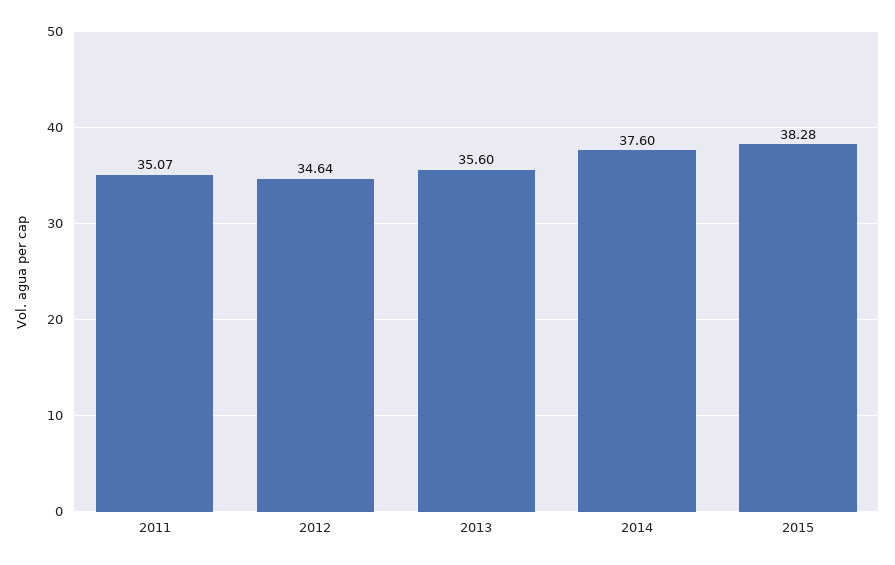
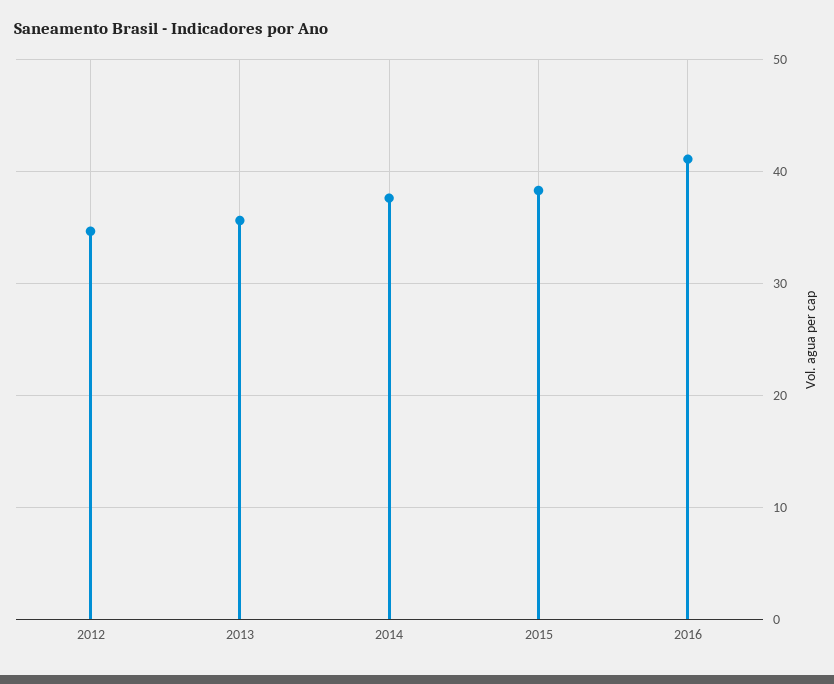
2011: 35.07 -> none
2016: none -> 41

